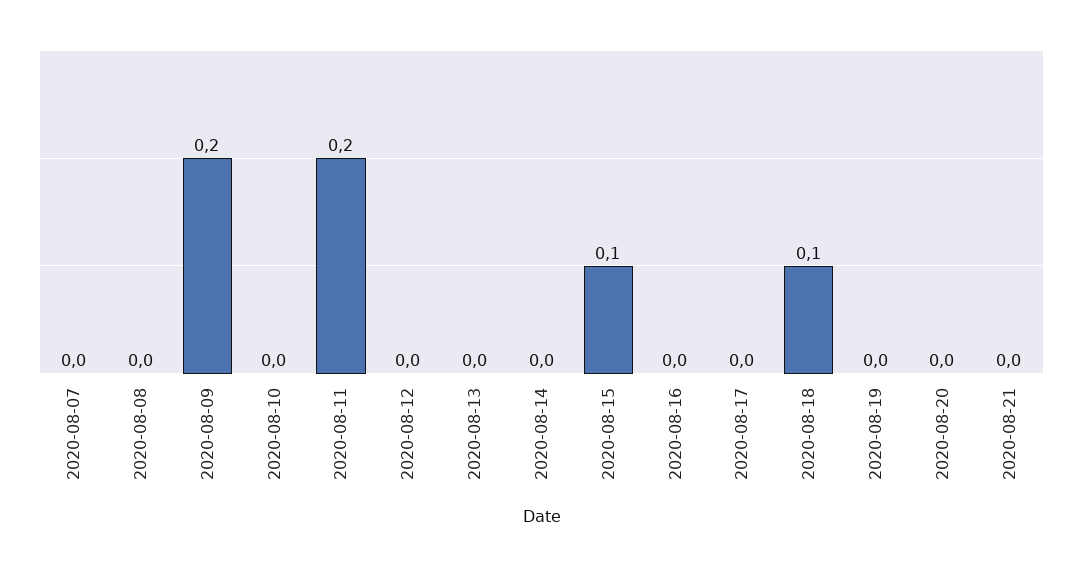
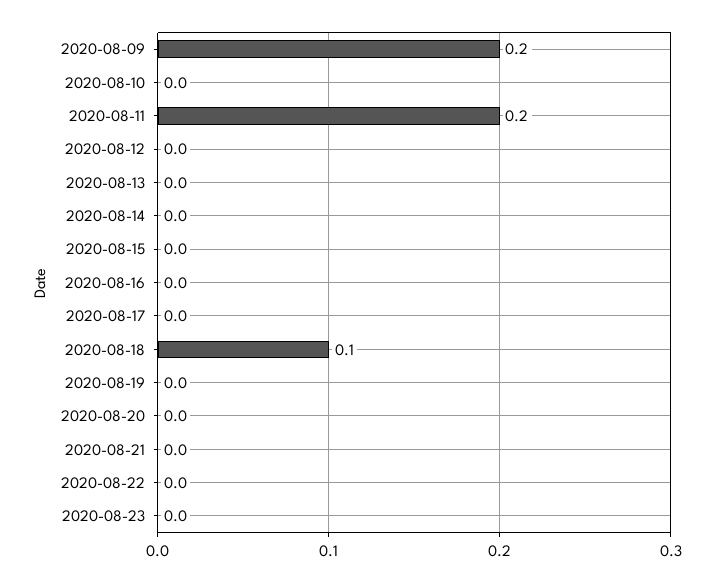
2020-08-07: 0 -> none
2020-08-08: 0 -> none
2020-08-15: 0.1 -> 0
2020-08-22: none -> 0
2020-08-23: none -> 0

